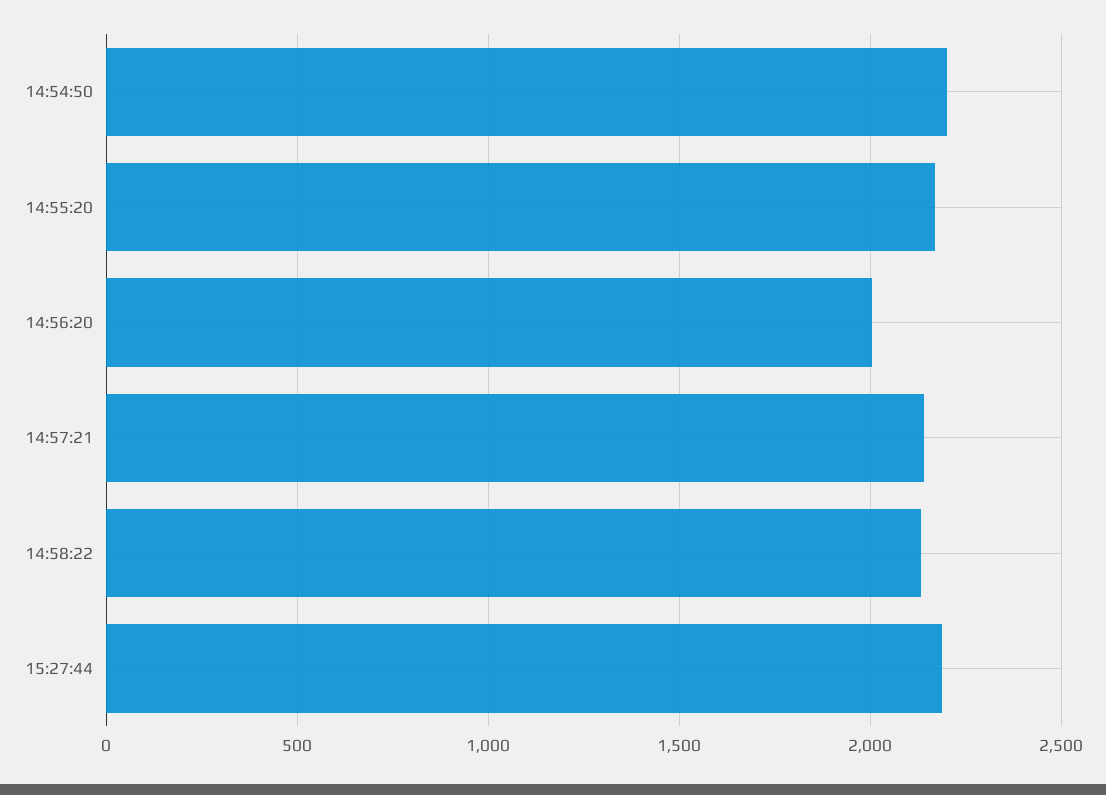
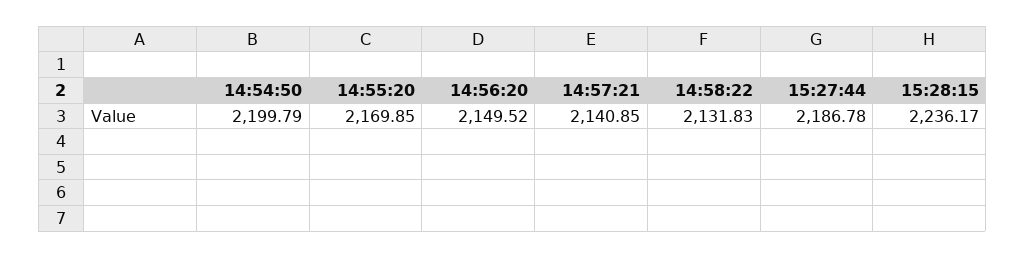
14:56:20: 2000 -> 2149.52
15:28:15: none -> 2236.17

